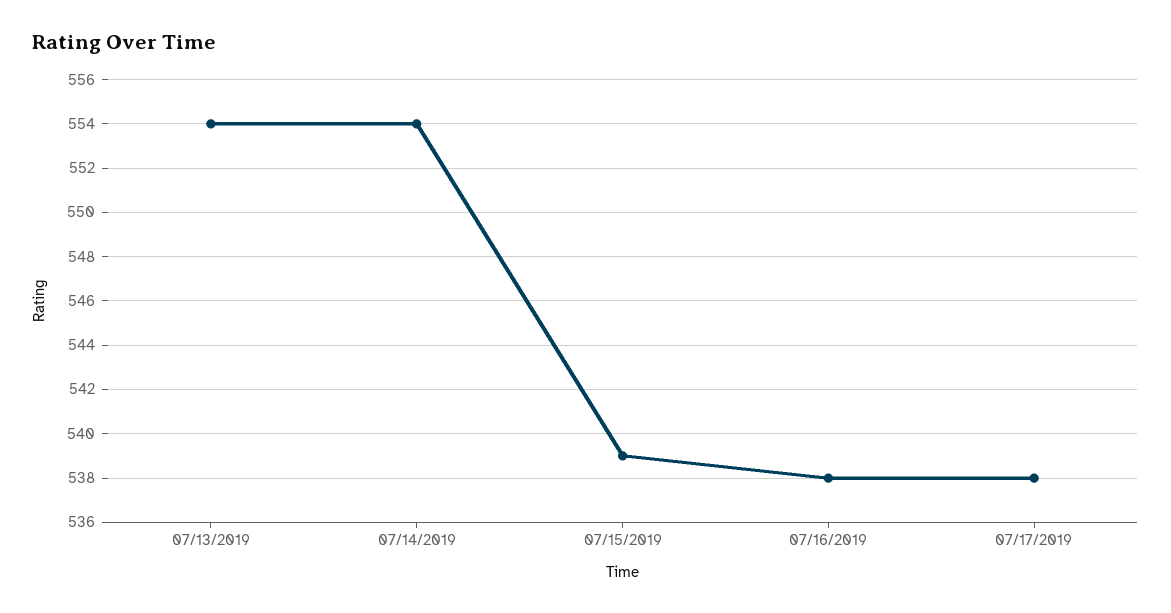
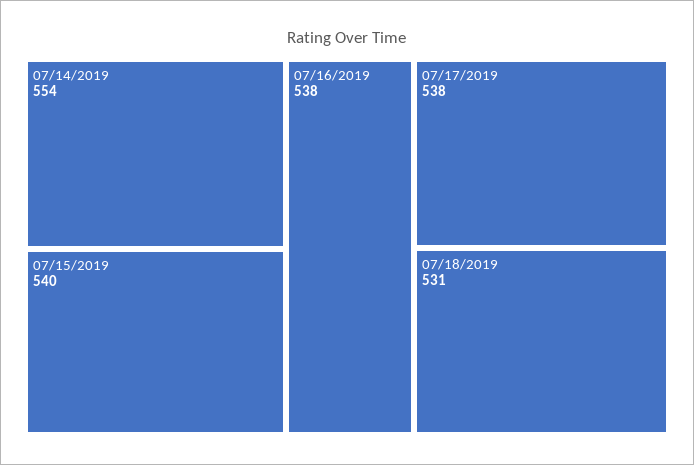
07/13/2019: 554 -> none
07/15/2019: 539 -> 540
07/18/2019: none -> 531

